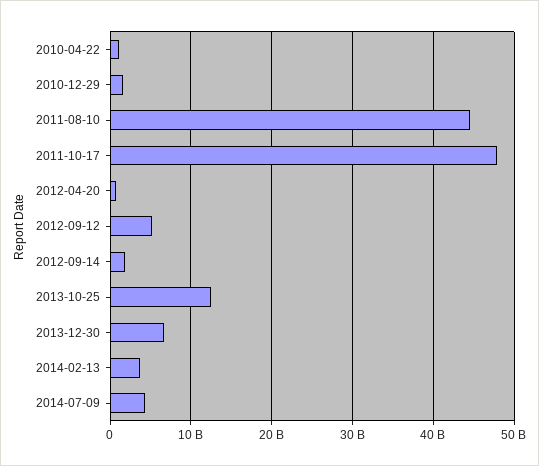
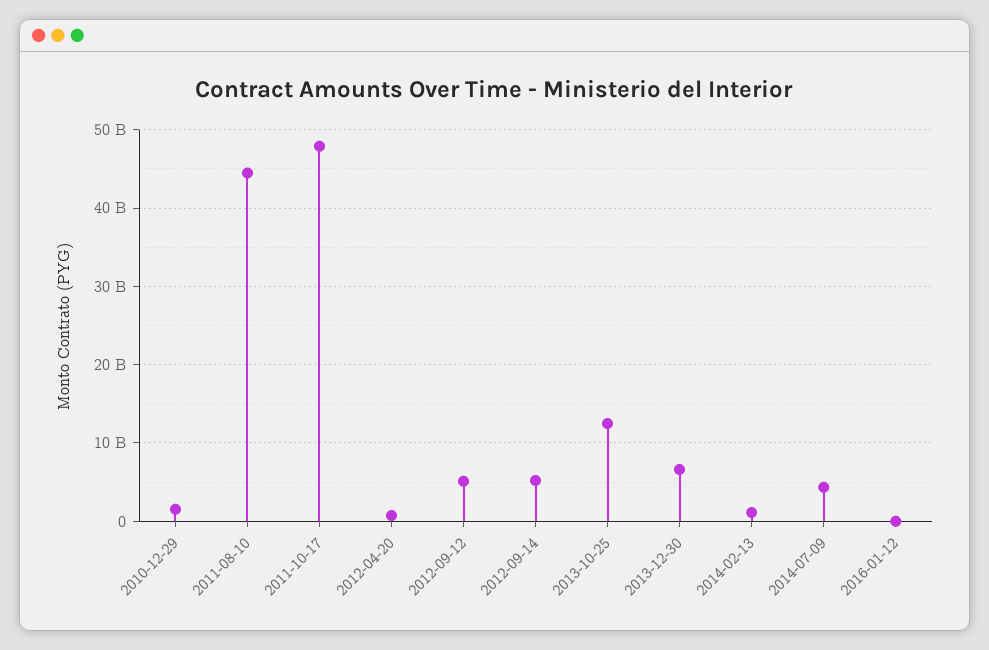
2010-04-22: 1000000000 -> none
2012-09-14: 2000000000 -> 5000000000
2014-02-13: 4000000000 -> 1000000000
2016-01-12: none -> 0

